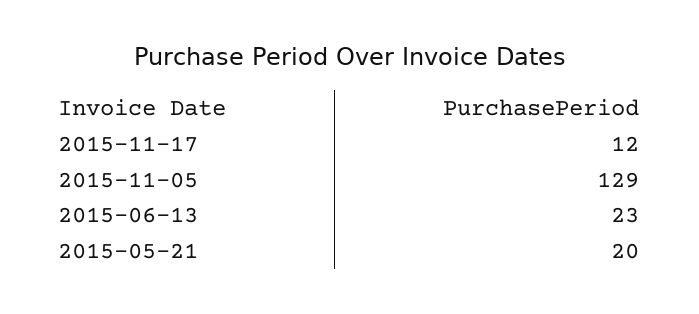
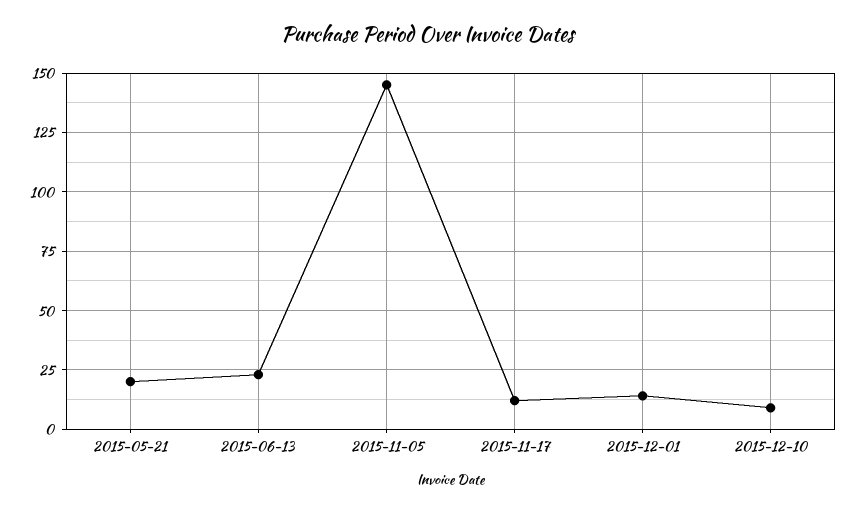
2015-11-05: 129 -> 145
2015-12-01: none -> 15
2015-12-10: none -> 10

